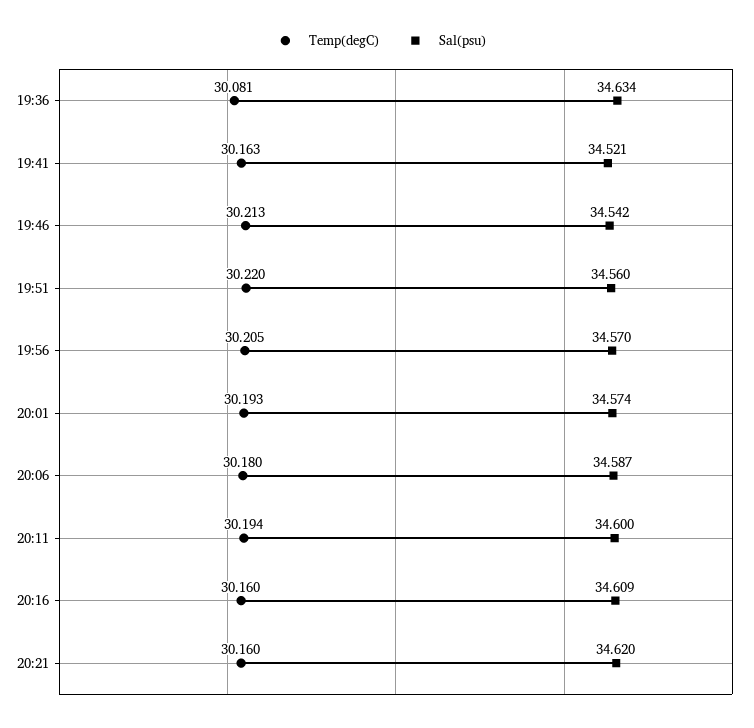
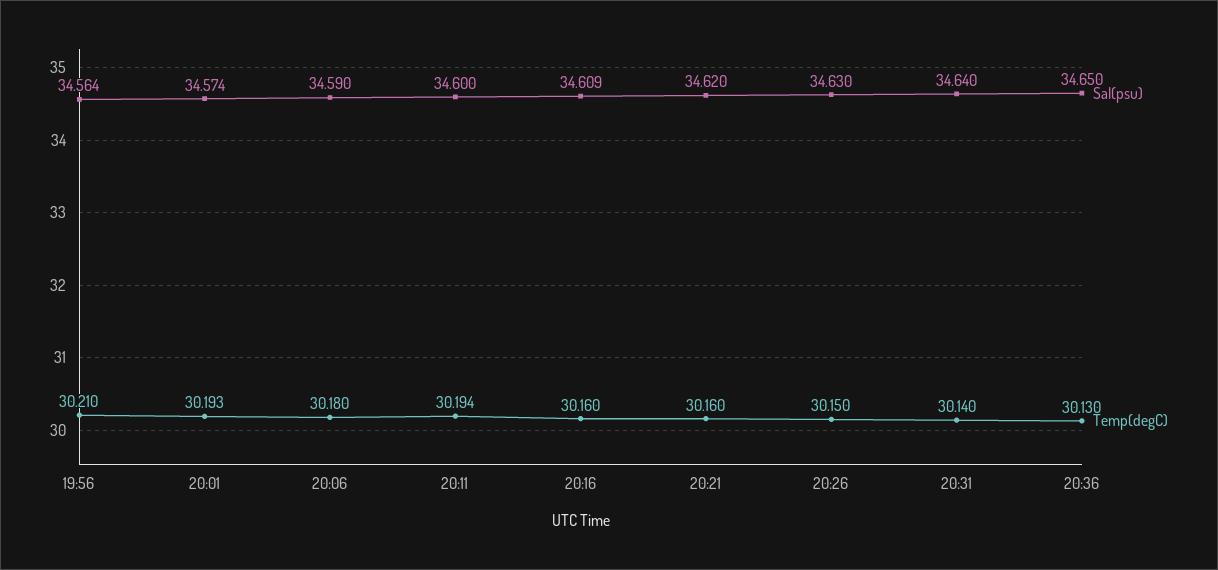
Temp(degC), 19:36: 30.081 -> none
Sal(psu), 19:36: 34.634 -> none
Temp(degC), 19:41: 30.163 -> none
Sal(psu), 19:41: 34.521 -> none
Temp(degC), 19:46: 30.213 -> none
Sal(psu), 19:46: 34.542 -> none
Temp(degC), 19:51: 30.22 -> none
Sal(psu), 19:51: 34.56 -> none
Temp(degC), 19:56: 30.205 -> 30.21
Sal(psu), 19:56: 34.57 -> 34.564
Sal(psu), 20:06: 34.587 -> 34.59
Sal(psu), 20:26: none -> 34.63
Temp(degC), 20:26: none -> 30.15
Sal(psu), 20:31: none -> 34.64
Temp(degC), 20:31: none -> 30.14
Sal(psu), 20:36: none -> 34.65
Temp(degC), 20:36: none -> 30.13

